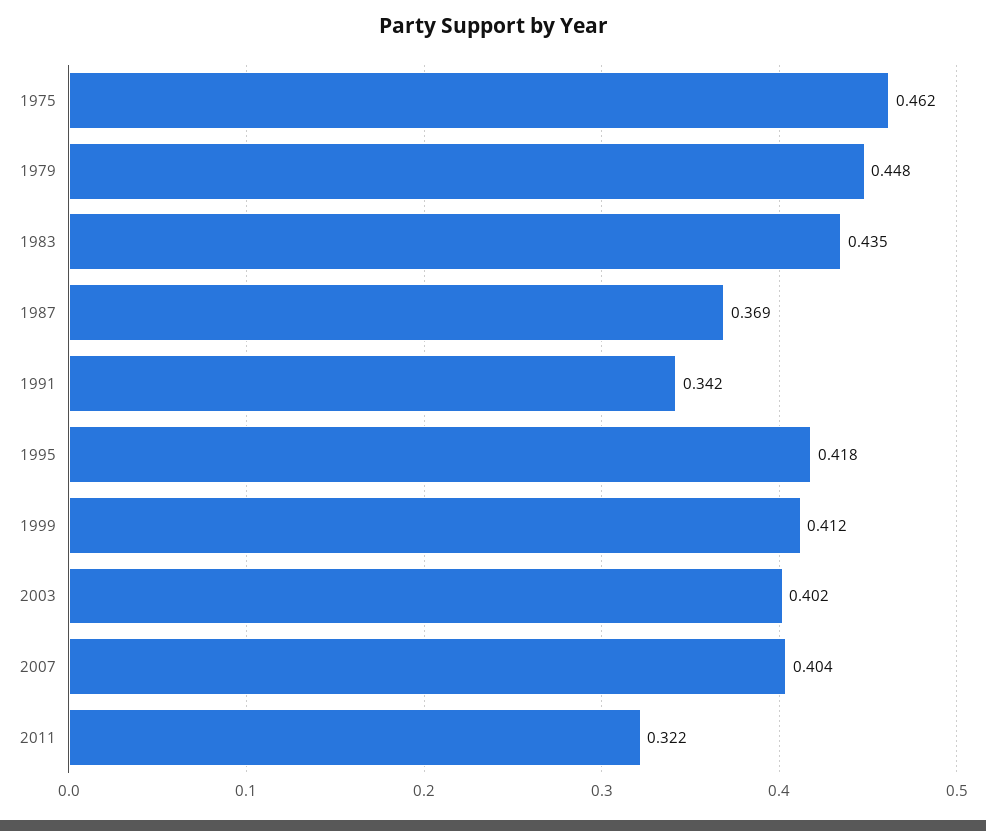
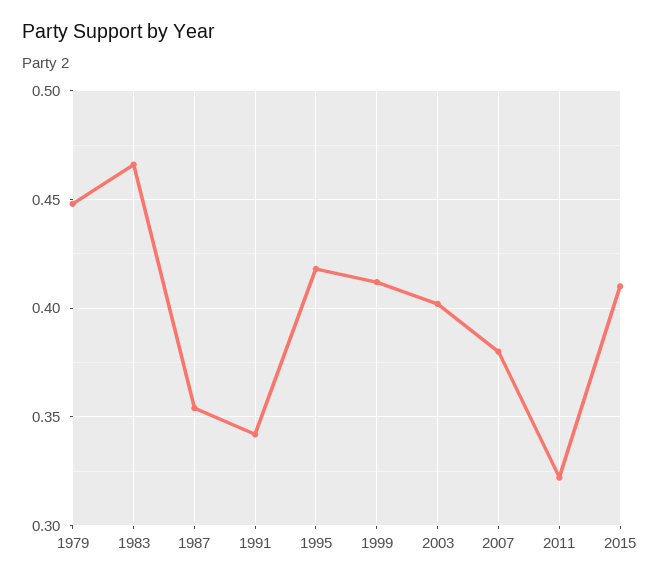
1975: 0.462 -> none
1983: 0.435 -> 0.465
1987: 0.369 -> 0.355
2007: 0.404 -> 0.38
2015: none -> 0.41

